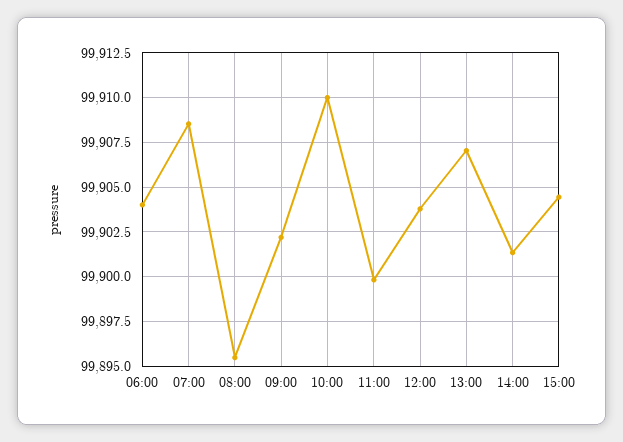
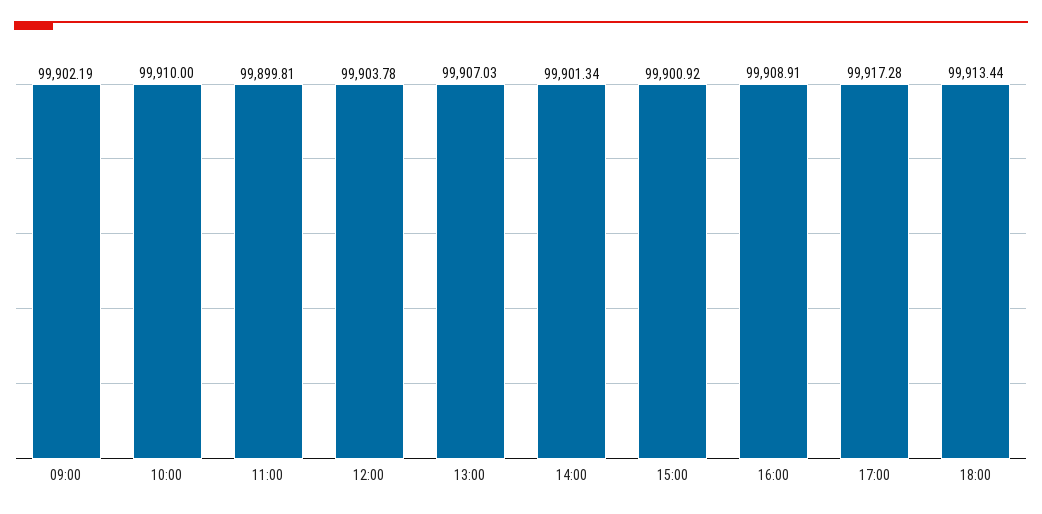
06:00: 99904 -> none
07:00: 99908.5 -> none
08:00: 99895.5 -> none
15:00: 99904.5 -> 99900.92
16:00: none -> 99908.91
17:00: none -> 99917.28
18:00: none -> 99913.44

